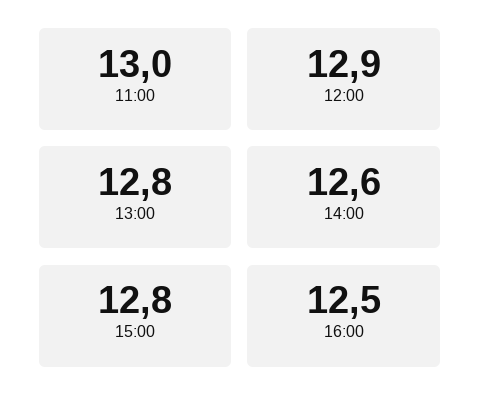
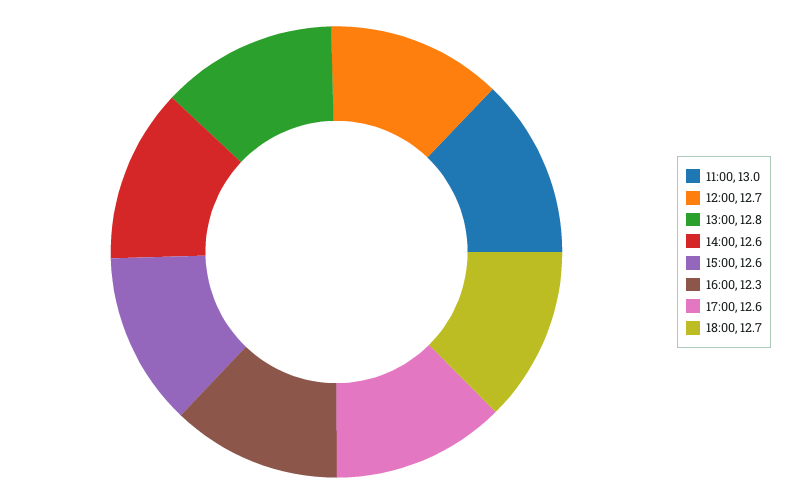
12:00: 12.9 -> 12.7
15:00: 12.8 -> 12.6
16:00: 12.5 -> 12.3
17:00: none -> 12.6
18:00: none -> 12.7

